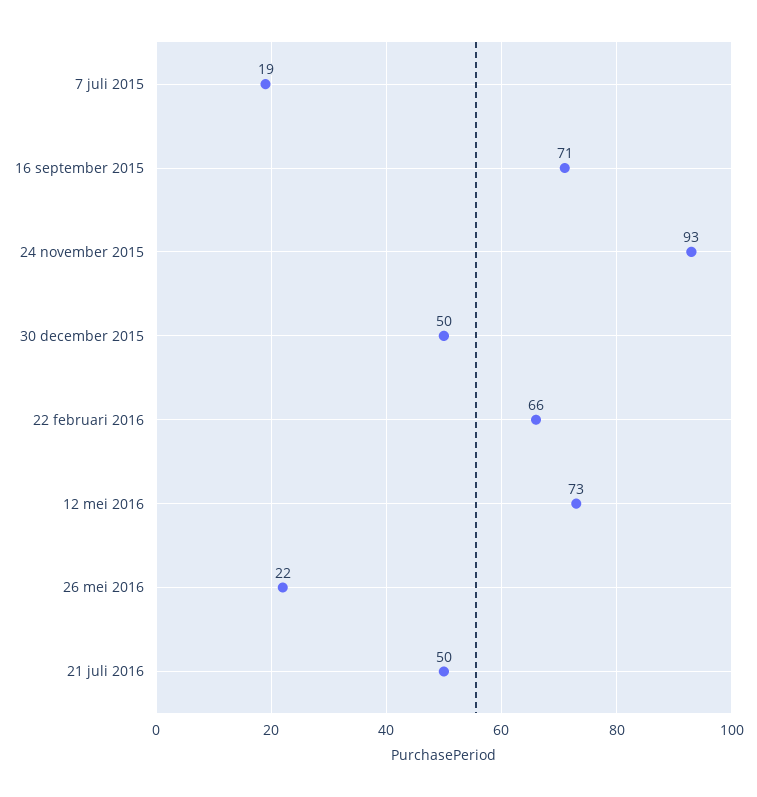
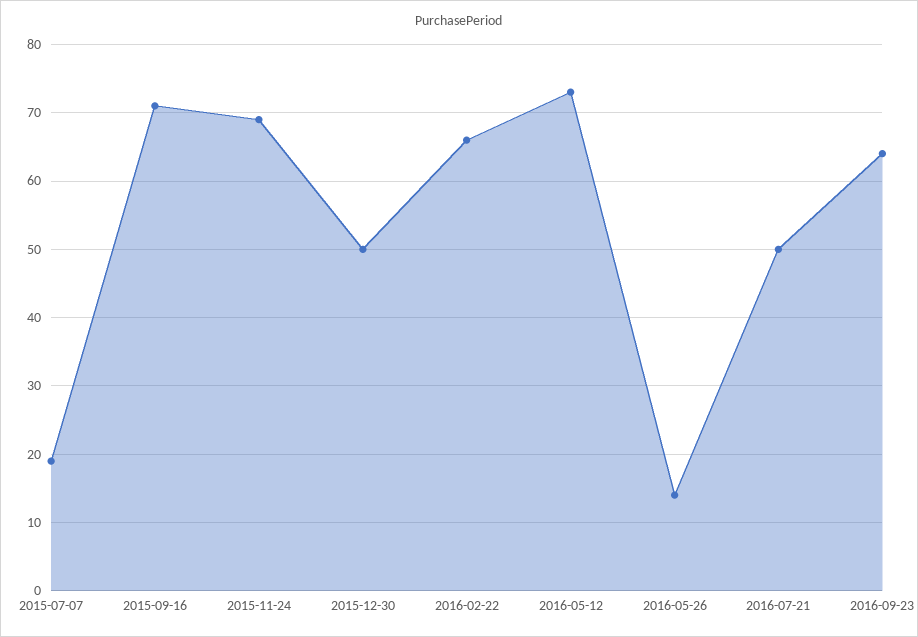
24 november 2015: 93 -> 69
26 mei 2016: 22 -> 14
2016-09-23: none -> 64

